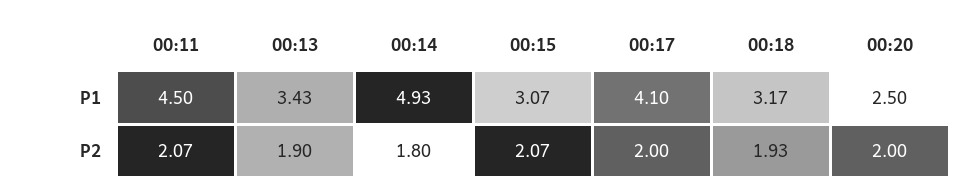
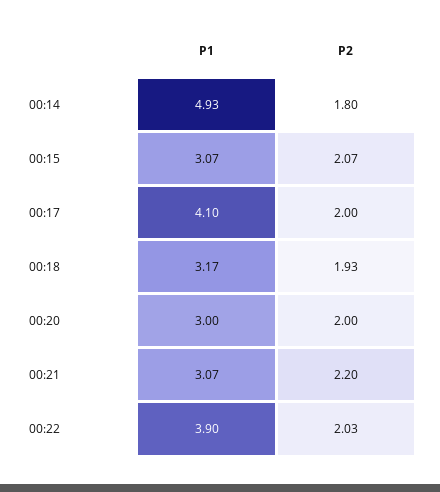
00:11, P1: 4.5 -> none
00:13, P1: 3.43 -> none
00:20, P1: 2.5 -> 3
00:11, P2: 2.07 -> none
00:13, P2: 1.9 -> none
00:21, P1: none -> 3.07
00:21, P2: none -> 2.2
00:22, P1: none -> 3.9
00:22, P2: none -> 2.03

